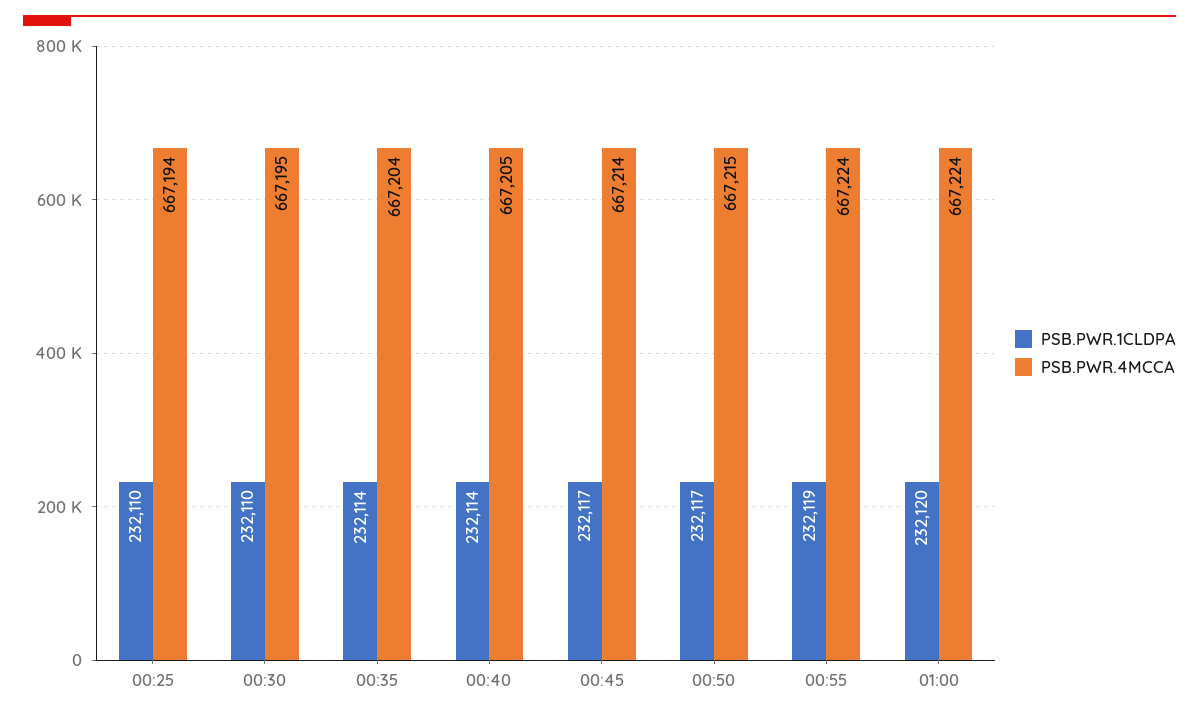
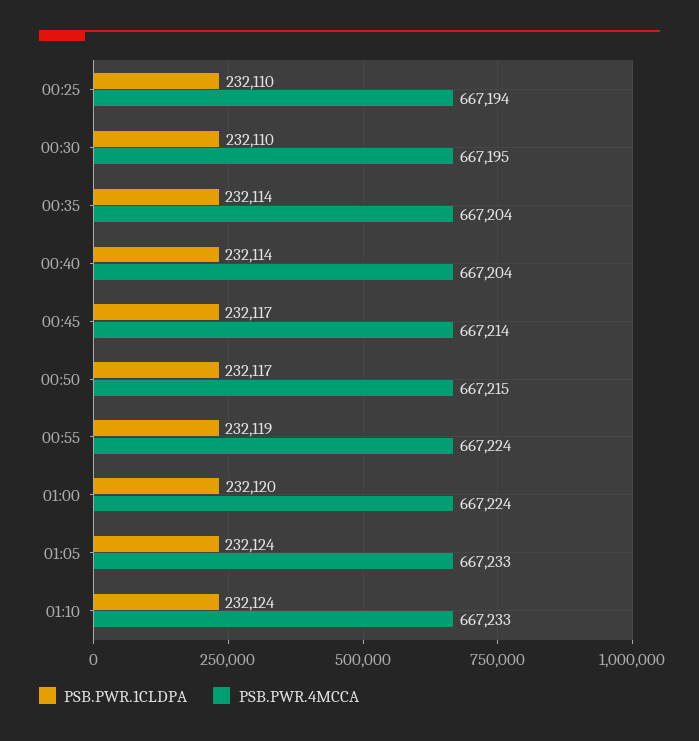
PSB.PWR.4MCCA, 00:40: 667205 -> 667204
PSB.PWR.1CLDPA, 01:05: none -> 232124
PSB.PWR.4MCCA, 01:05: none -> 667233
PSB.PWR.1CLDPA, 01:10: none -> 232124
PSB.PWR.4MCCA, 01:10: none -> 667233

